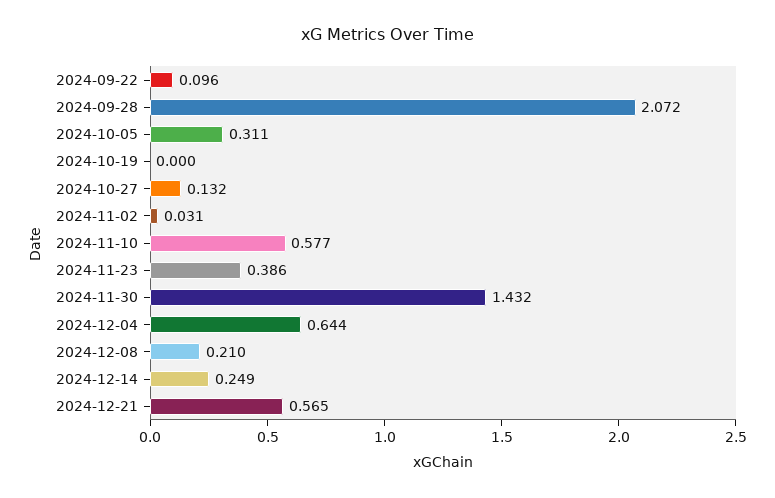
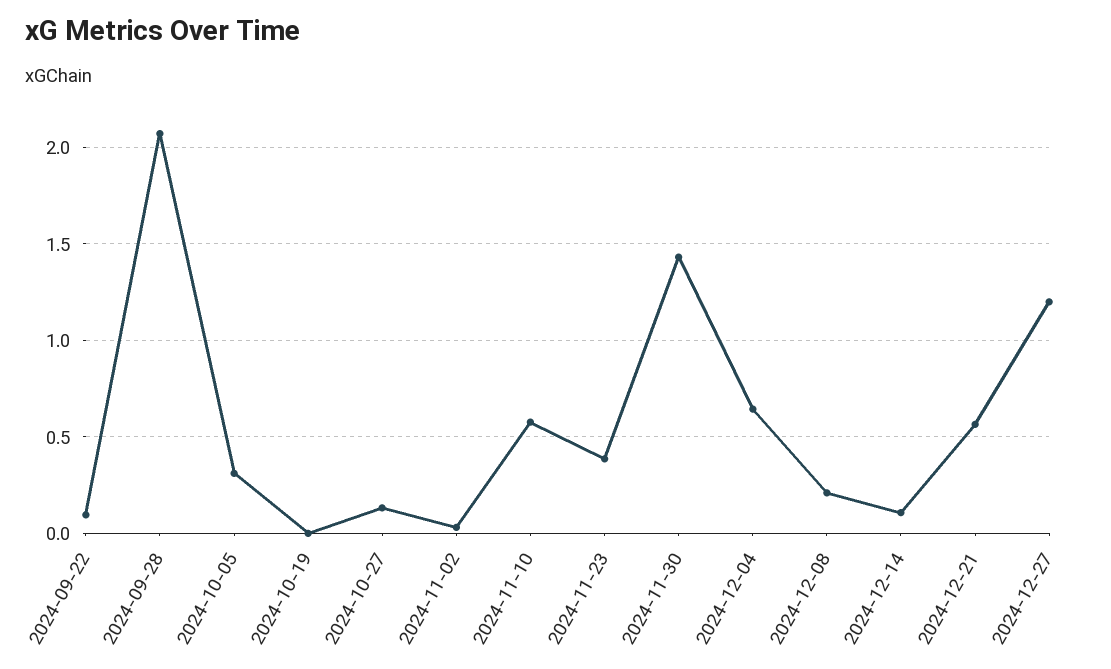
2024-12-14: 0.249 -> 0.1
2024-12-27: none -> 1.2

